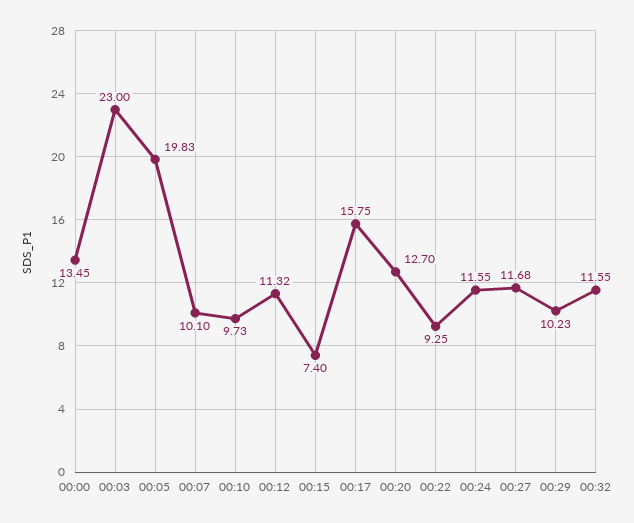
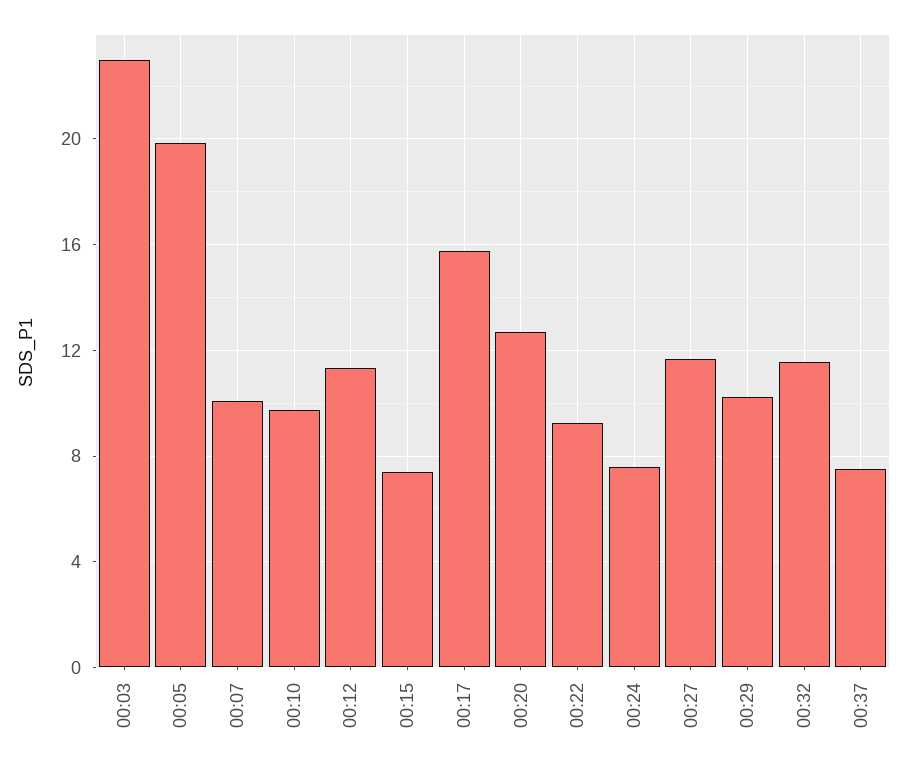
00:00: 13.45 -> none
00:24: 11.55 -> 7.5
00:37: none -> 7.5

